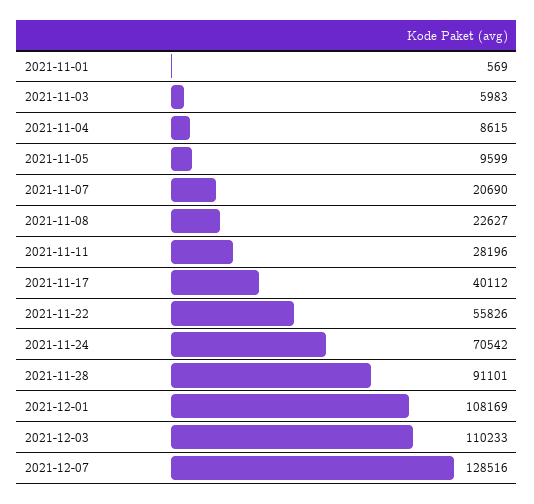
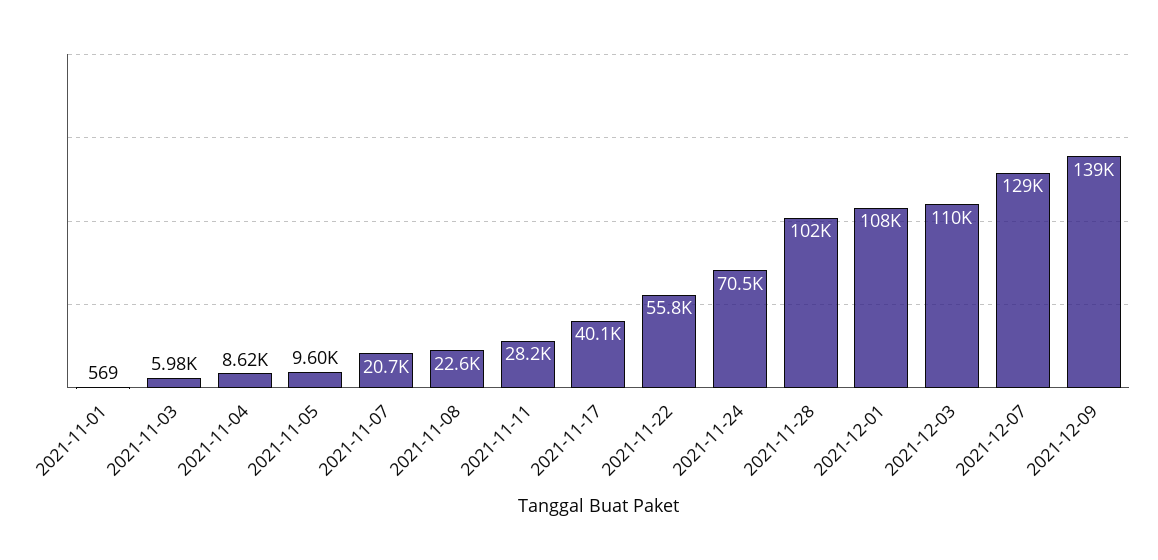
2021-11-28: 91101 -> 102000
2021-12-09: none -> 139000

